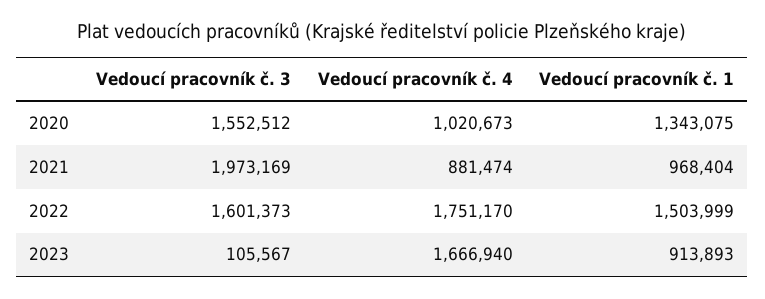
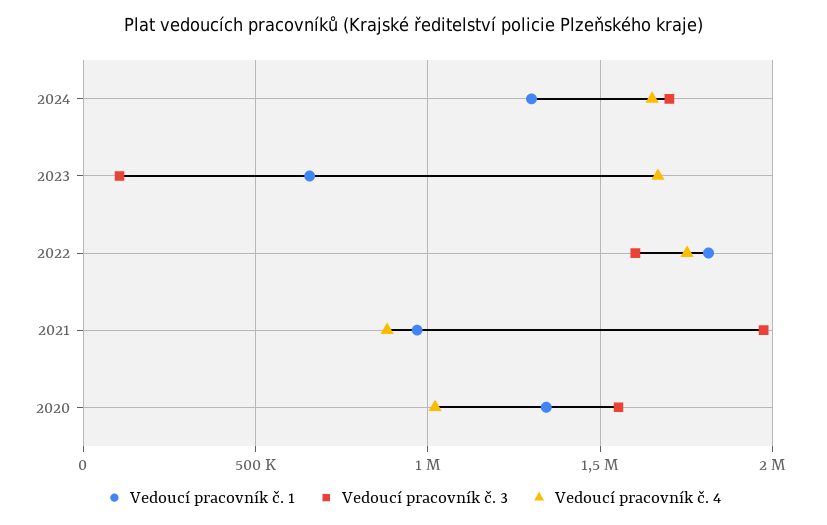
Vedoucí pracovník č. 1, 2022: 1503999 -> 1800000
Vedoucí pracovník č. 1, 2023: 913893 -> 650000
Vedoucí pracovník č. 1, 2024: none -> 1300000
Vedoucí pracovník č. 3, 2024: none -> 1700000
Vedoucí pracovník č. 4, 2024: none -> 1650000

